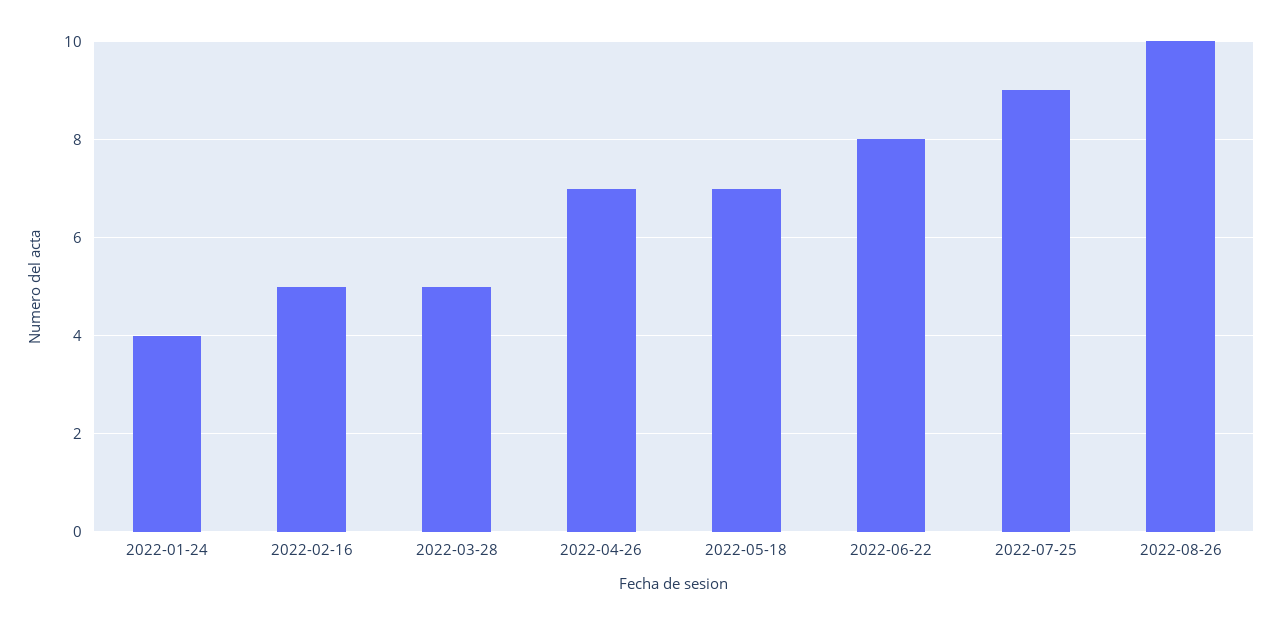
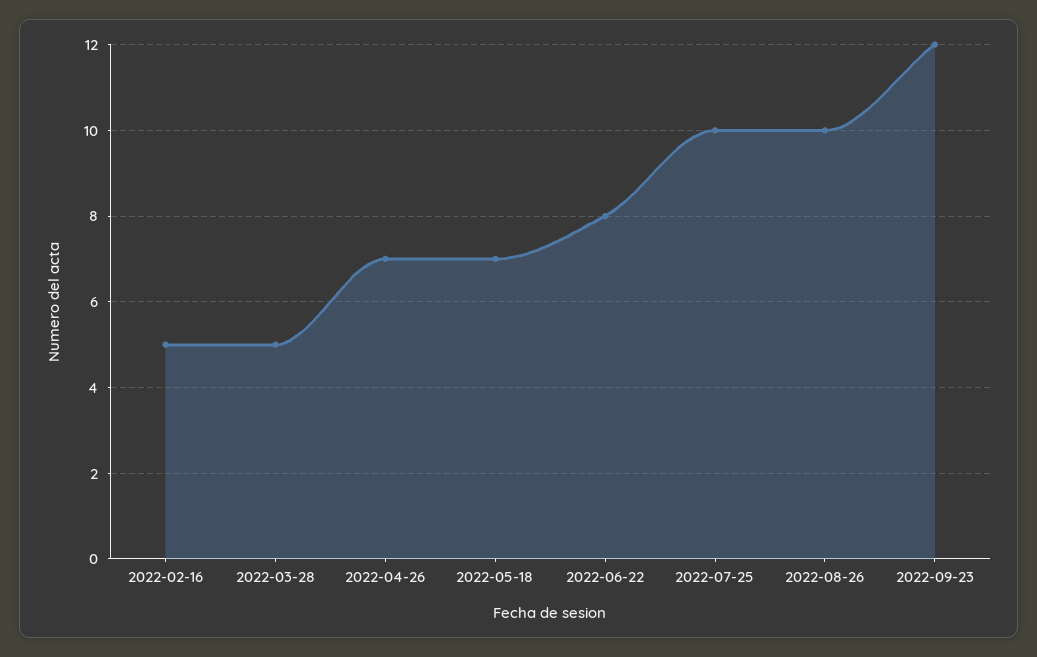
2022-01-24: 4 -> none
2022-07-25: 9 -> 10
2022-09-23: none -> 12

